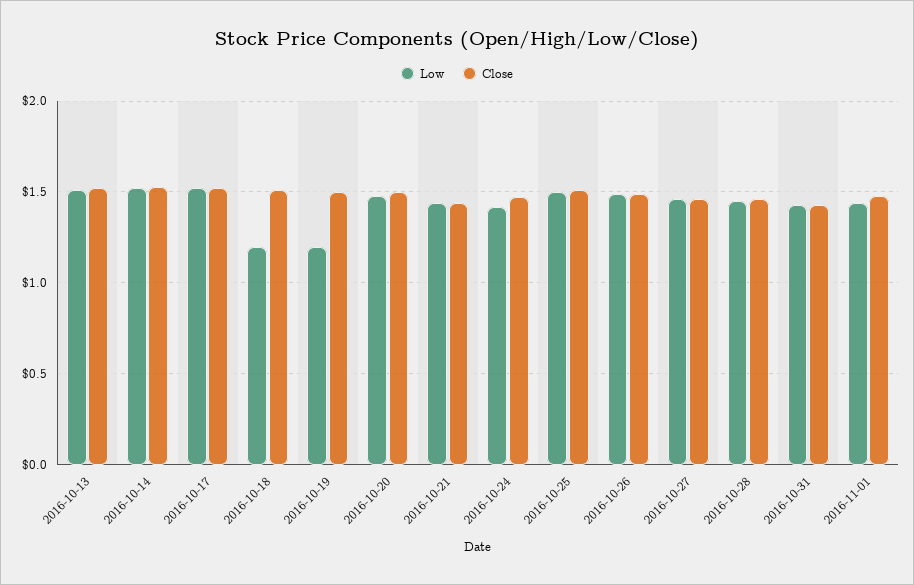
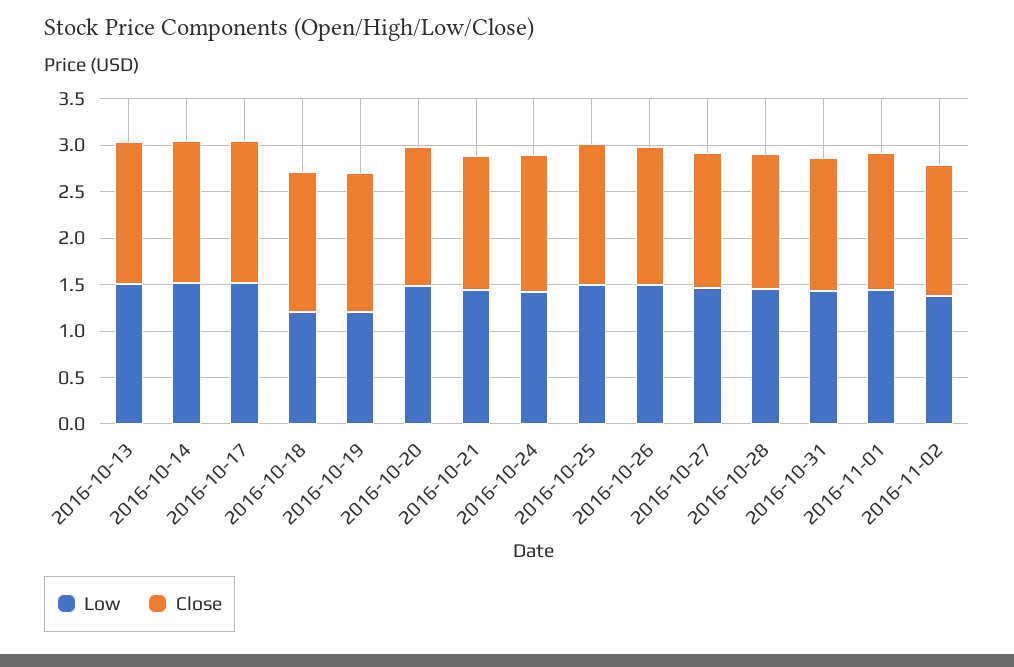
Low, 2016-11-02: none -> 1.4
Close, 2016-11-02: none -> 1.4

